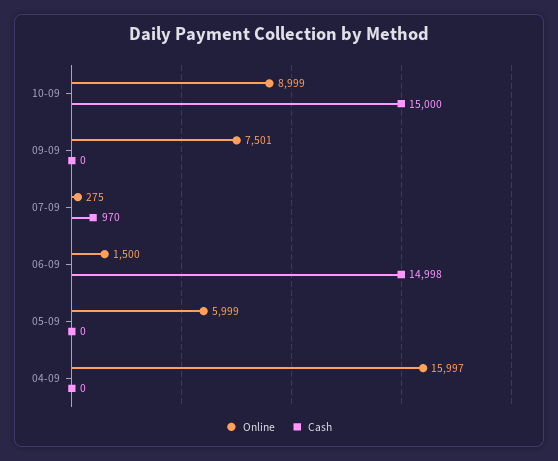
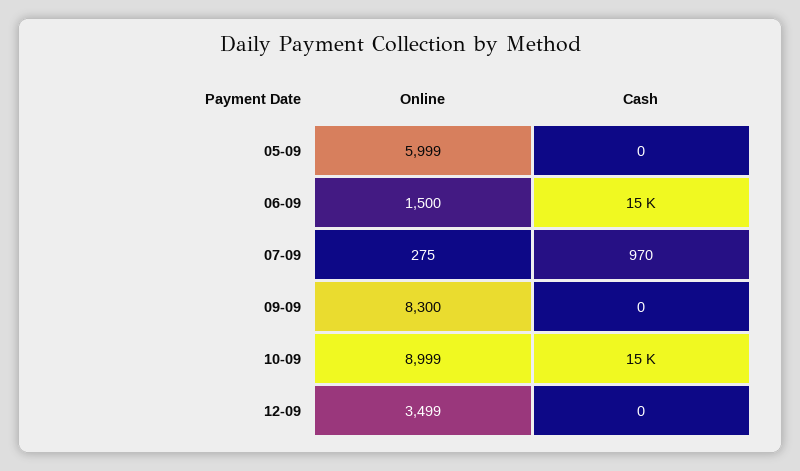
Online, 09-09: 7501 -> 8300
Online, 04-09: 15997 -> none
Cash, 04-09: 0 -> none
Online, 12-09: none -> 3499
Cash, 12-09: none -> 0

